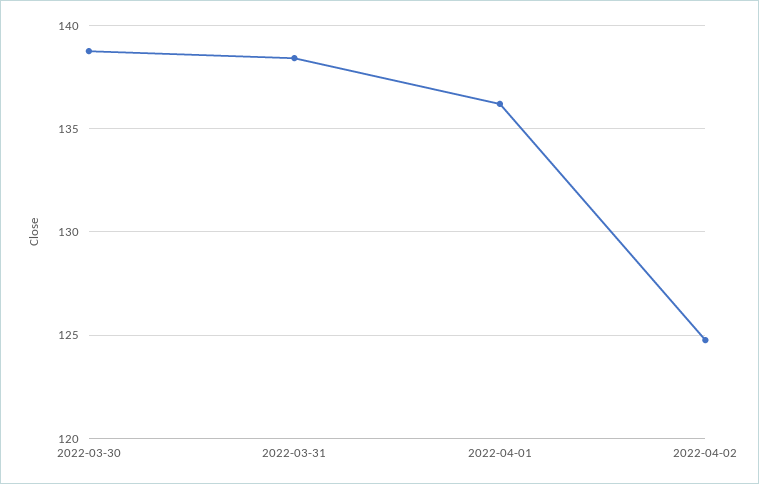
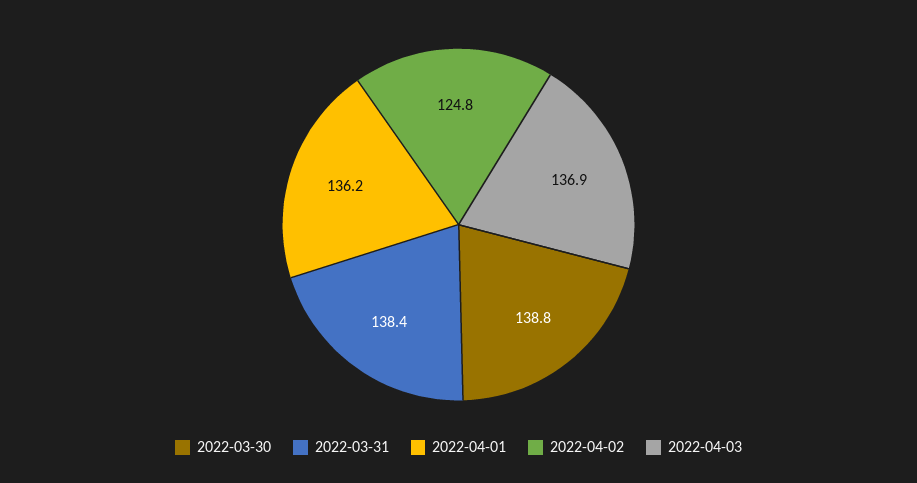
2022-04-03: none -> 136.9

